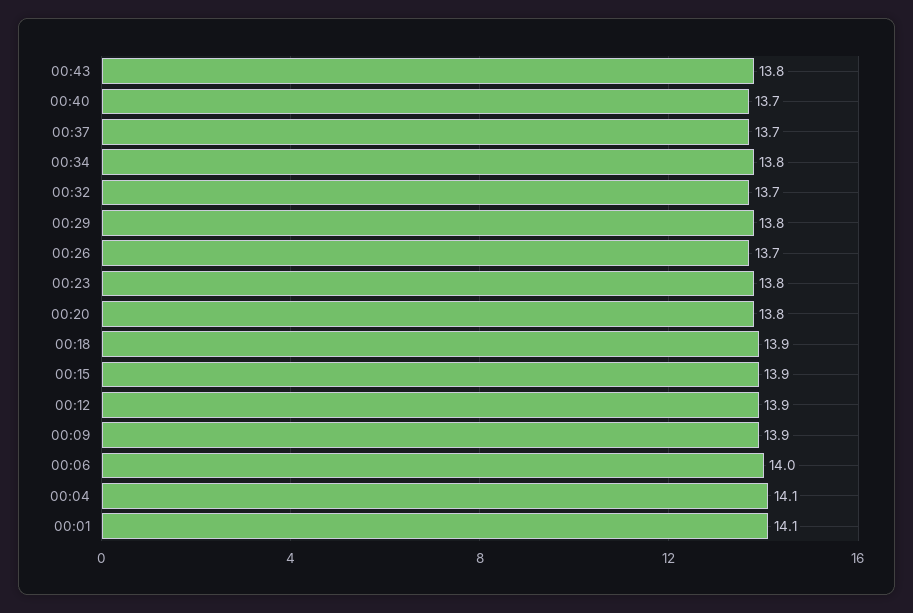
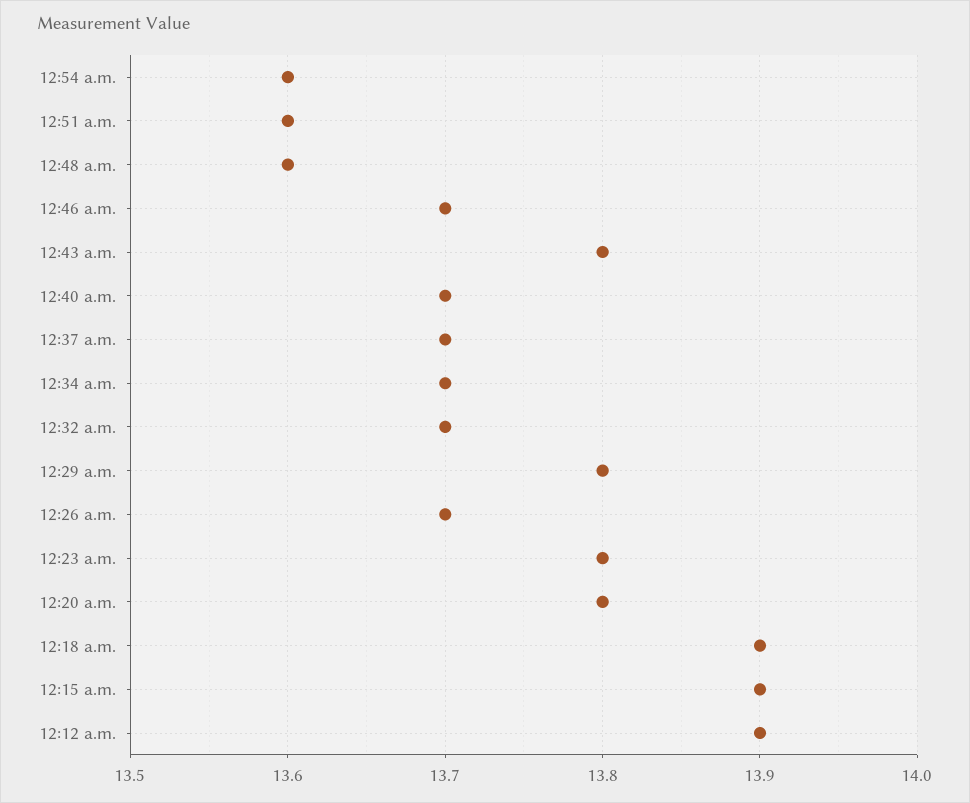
00:34: 13.8 -> 13.7
00:09: 13.9 -> none
00:06: 14 -> none
00:04: 14.1 -> none
00:01: 14.1 -> none
12:54 a.m.: none -> 13.6
12:51 a.m.: none -> 13.6
12:48 a.m.: none -> 13.6
12:46 a.m.: none -> 13.7

